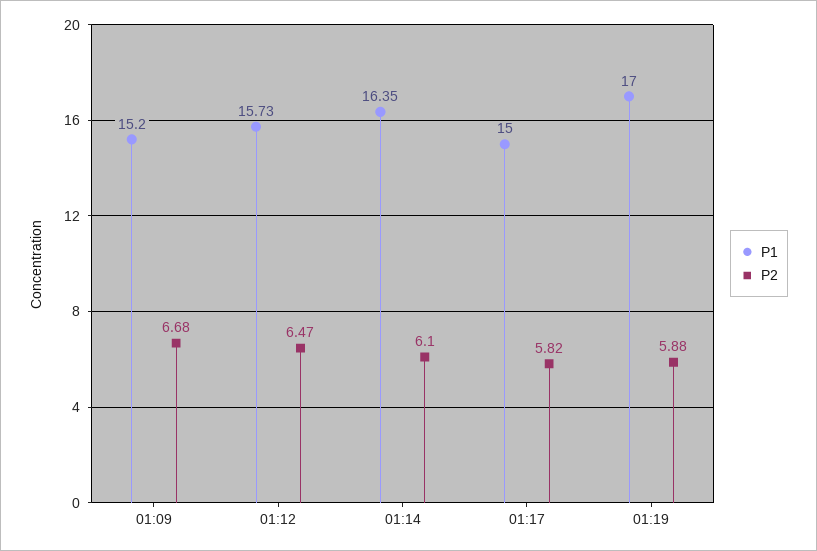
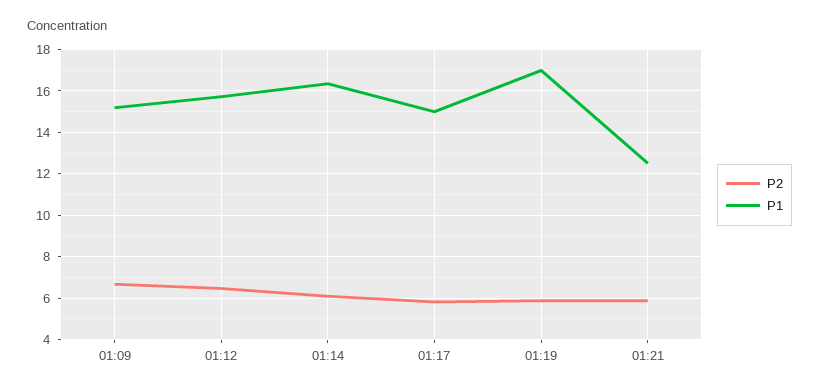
P2, 01:21: none -> 6
P1, 01:21: none -> 12.5

